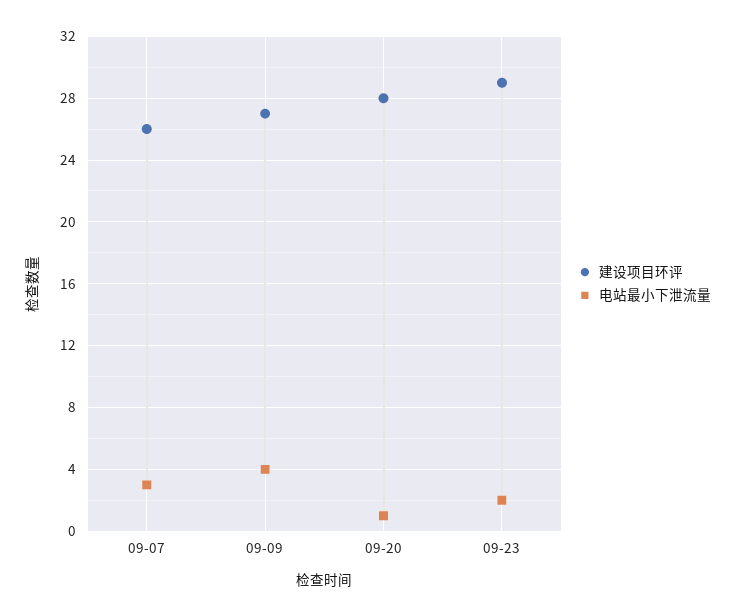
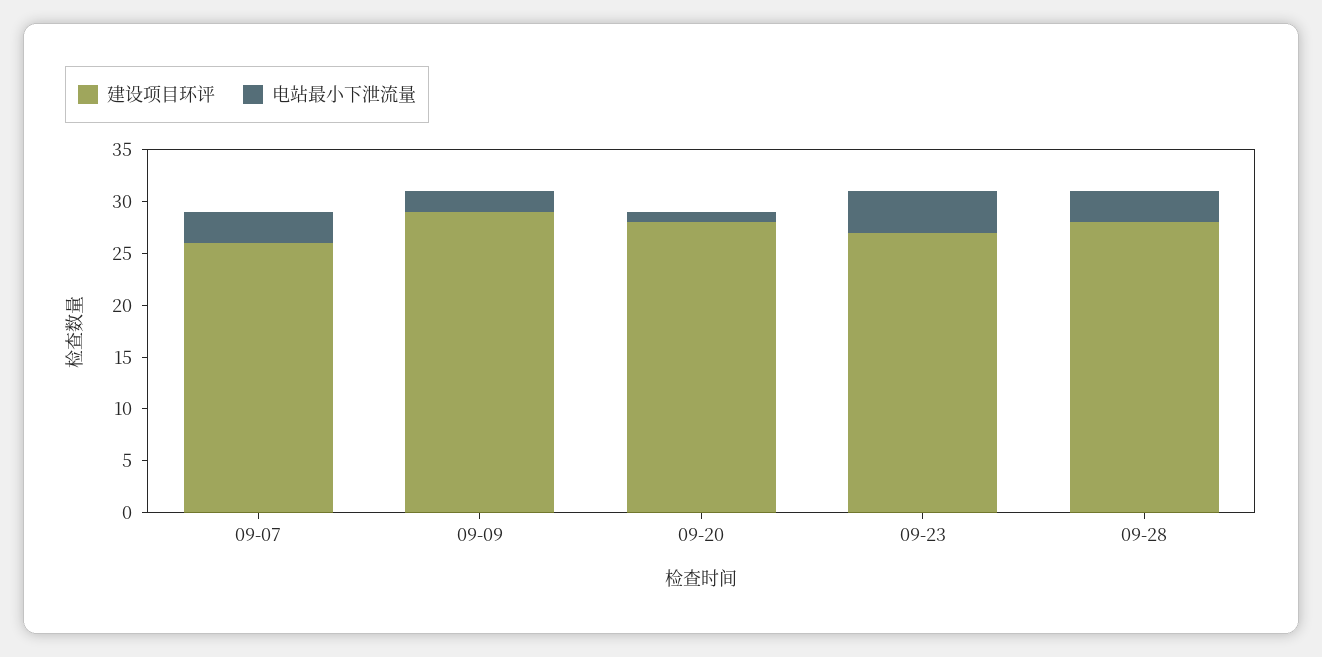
建设项目环评, 09-09: 27 -> 29
电站最小下泄流量, 09-09: 4 -> 2
建设项目环评, 09-23: 29 -> 27
电站最小下泄流量, 09-23: 2 -> 4
建设项目环评, 09-28: none -> 28
电站最小下泄流量, 09-28: none -> 3

